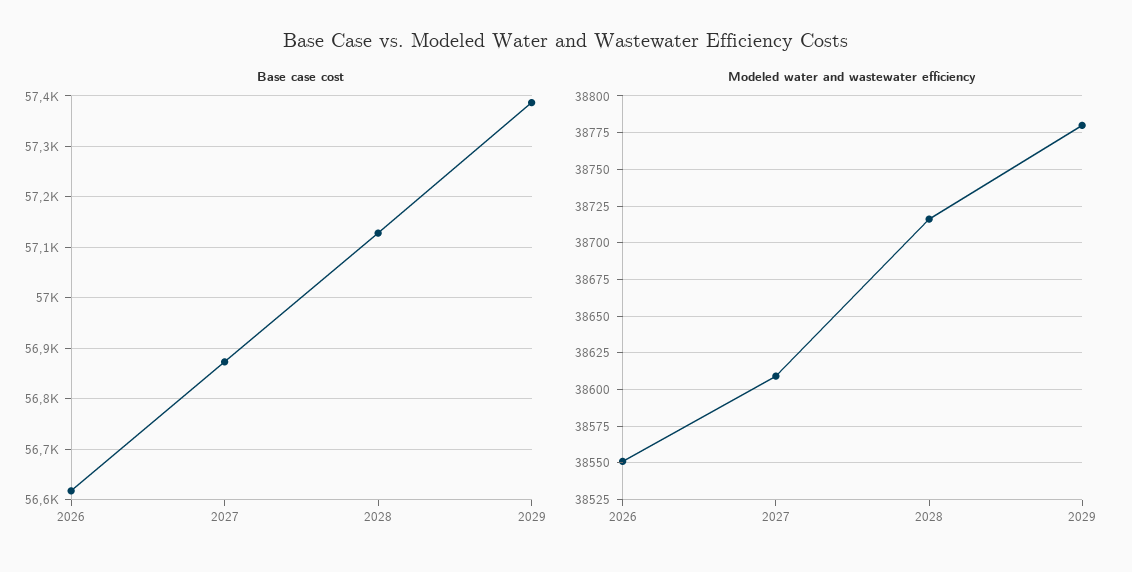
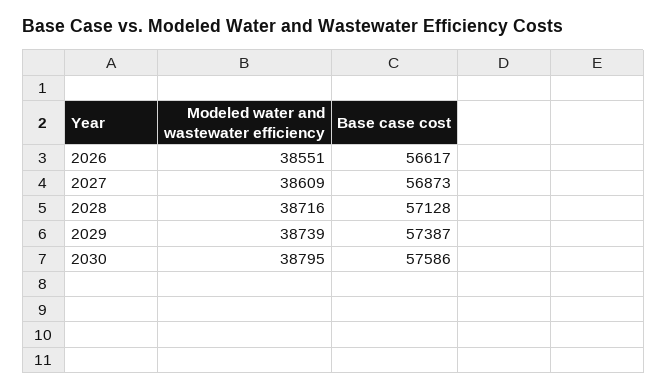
Modeled water and wastewater efficiency, 2029: 38780 -> 38739
Modeled water and wastewater efficiency, 2030: none -> 38795
Base case cost, 2030: none -> 57586

